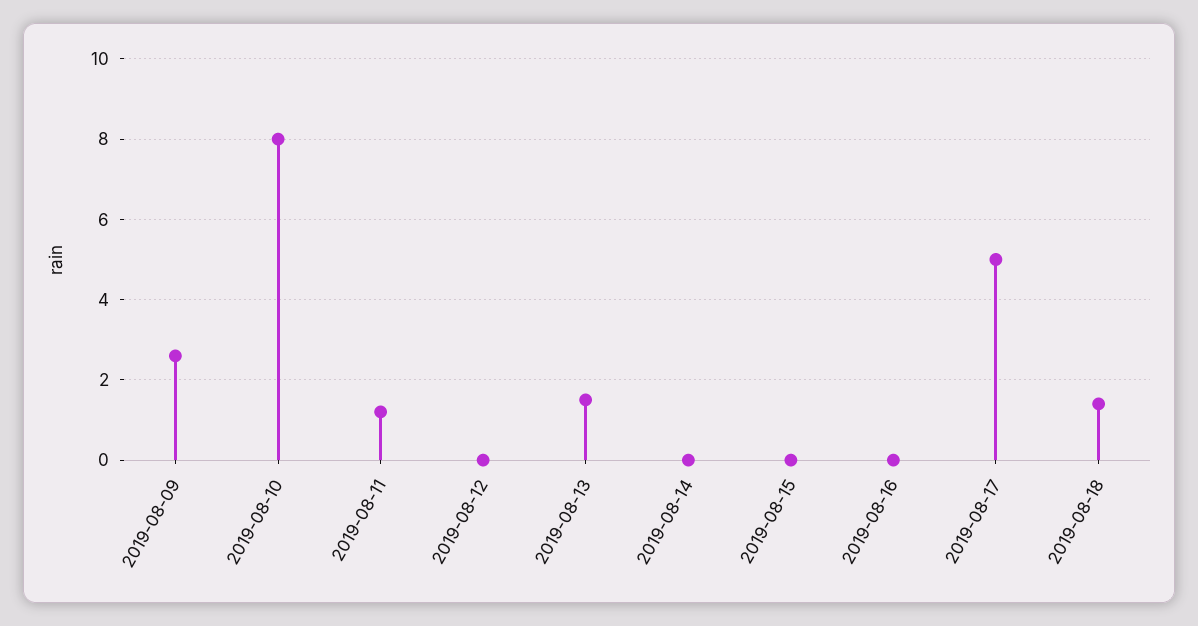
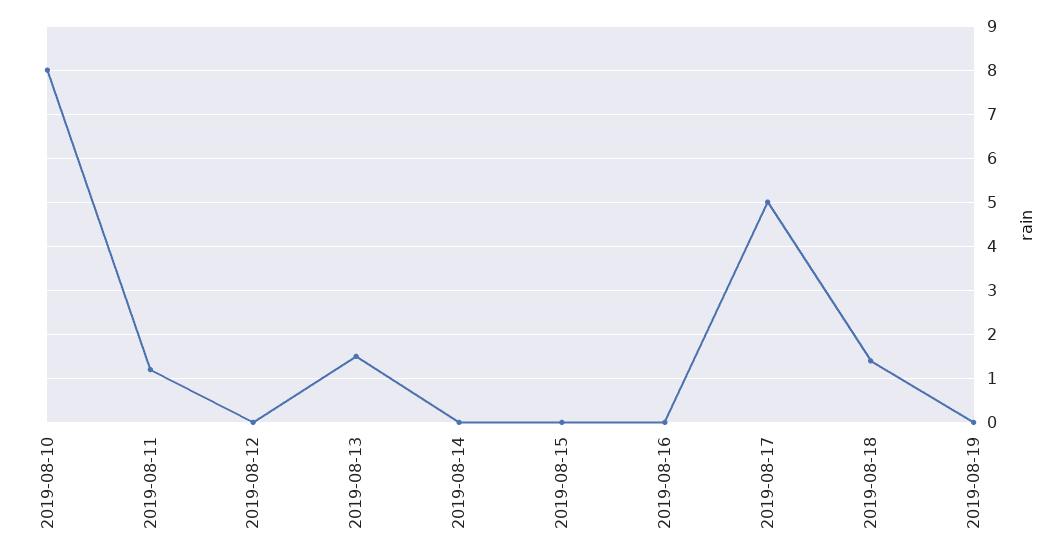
2019-08-09: 2.5 -> none
2019-08-19: none -> 0

